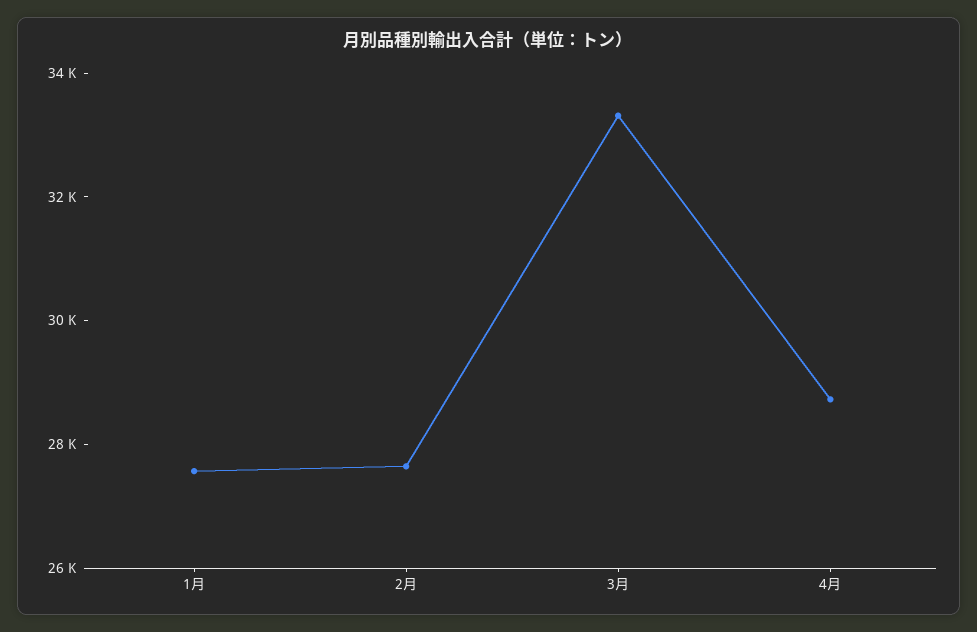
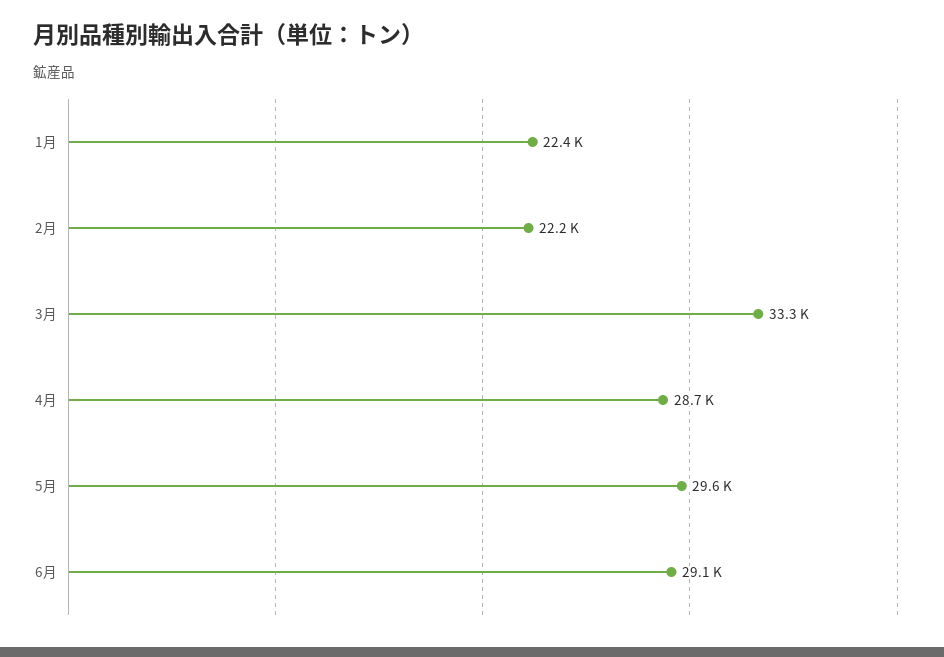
1月: 27500 -> 22400
2月: 27500 -> 22200
5月: none -> 29600
6月: none -> 29100

